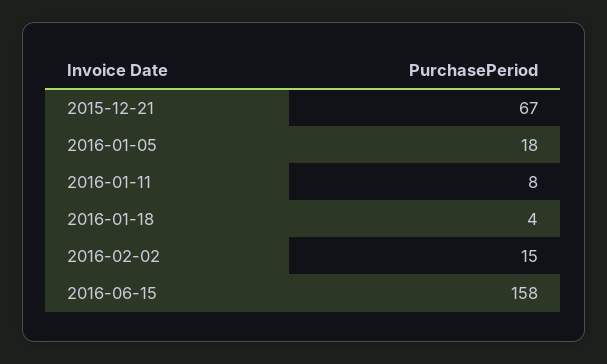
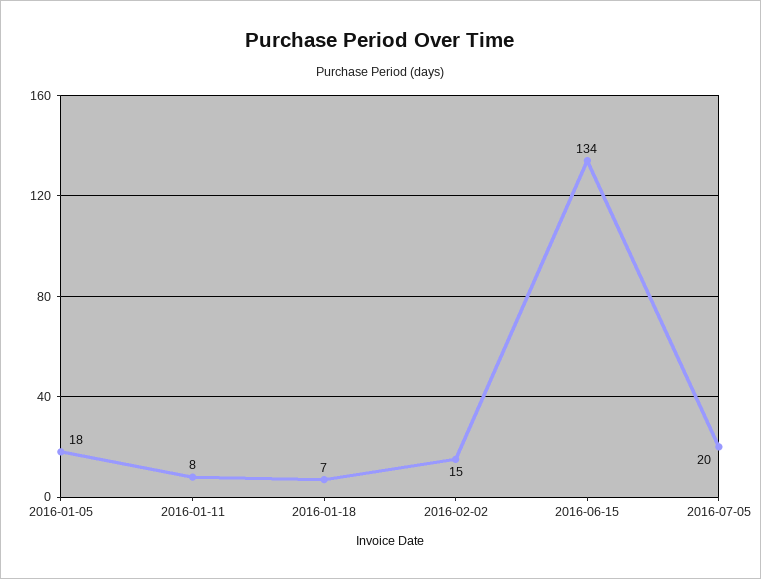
2015-12-21: 67 -> none
2016-01-18: 4 -> 7
2016-06-15: 158 -> 134
2016-07-05: none -> 20

